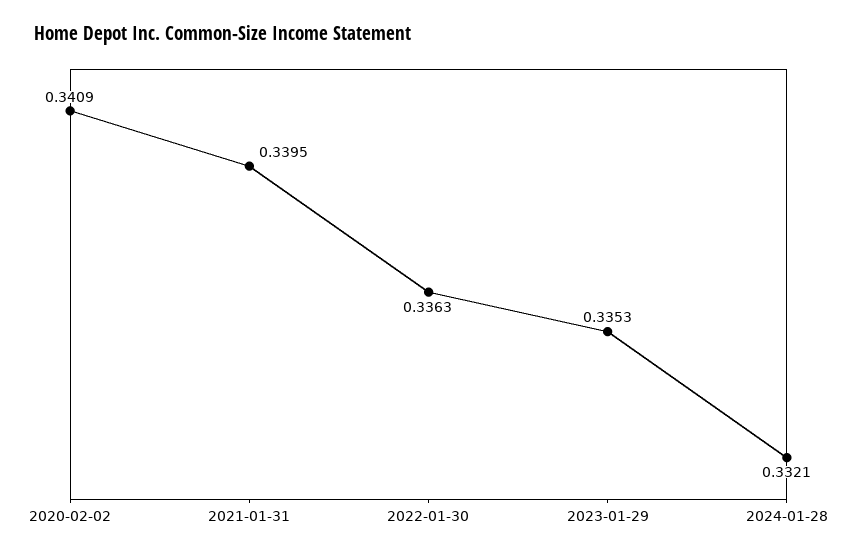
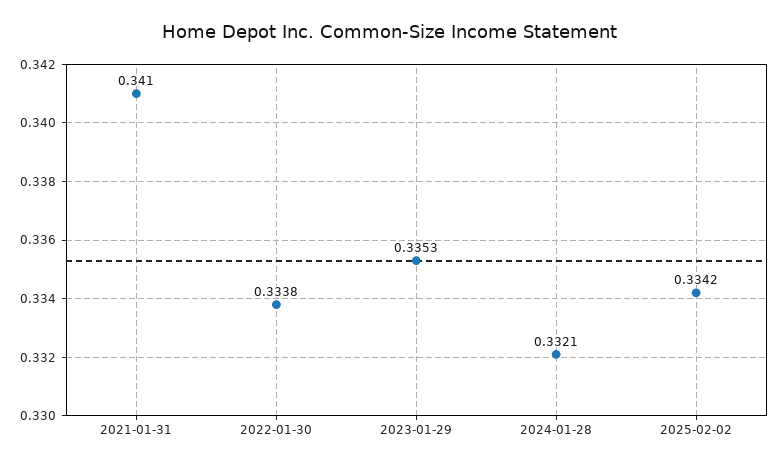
2020-02-02: 0.3409 -> none
2021-01-31: 0.3395 -> 0.341
2022-01-30: 0.3363 -> 0.3338
2025-02-02: none -> 0.3342

